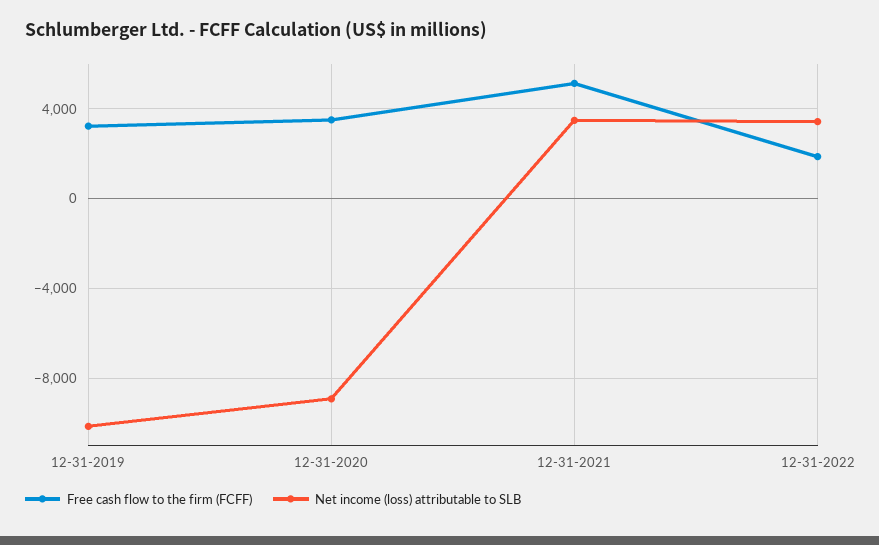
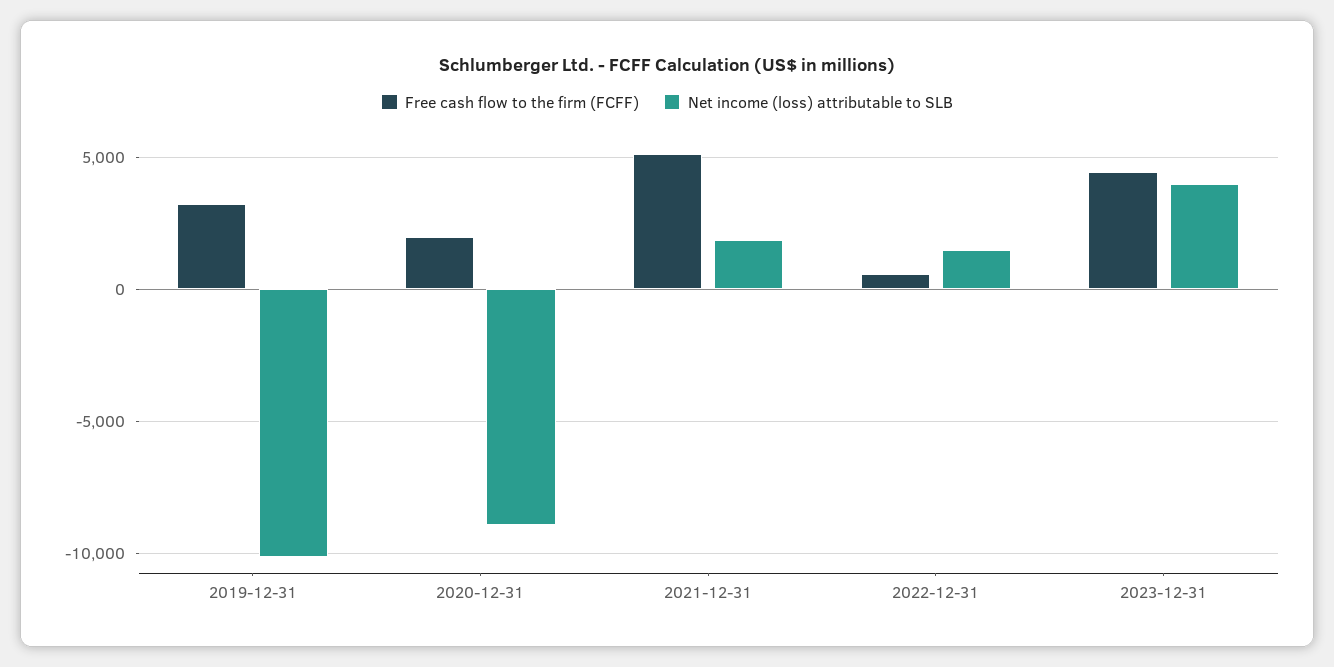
Free cash flow to the firm (FCFF), 12-31-2020: 3500 -> 2000
Net income (loss) attributable to SLB, 12-31-2021: 3500 -> 2000
Free cash flow to the firm (FCFF), 12-31-2022: 2000 -> 500
Net income (loss) attributable to SLB, 12-31-2022: 3500 -> 1500
Free cash flow to the firm (FCFF), 2023-12-31: none -> 4500
Net income (loss) attributable to SLB, 2023-12-31: none -> 4000

